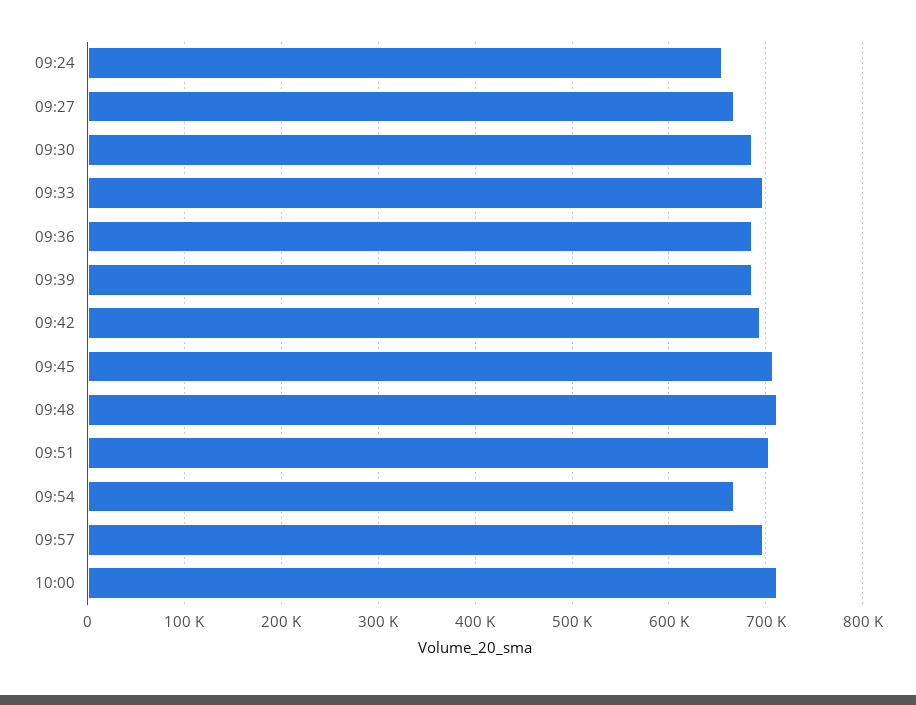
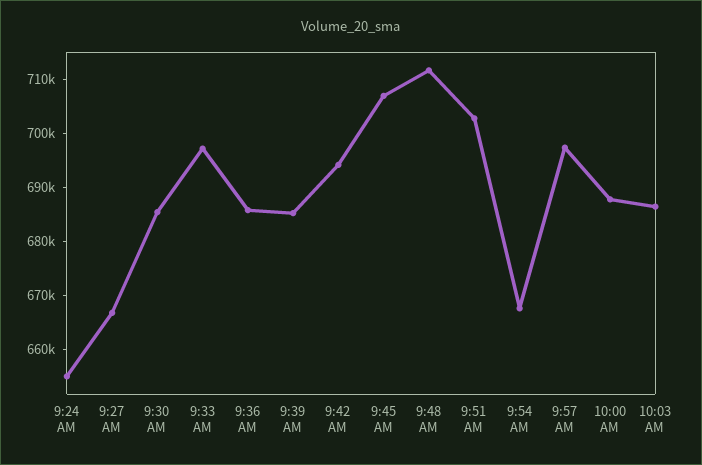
10:00: 710000 -> 688000
10:03 AM: none -> 686000

